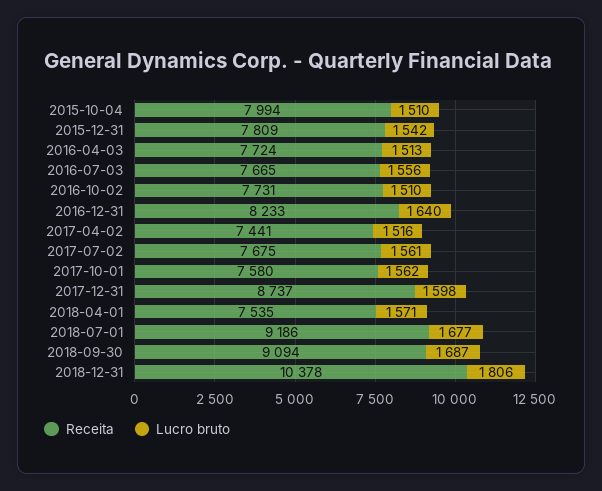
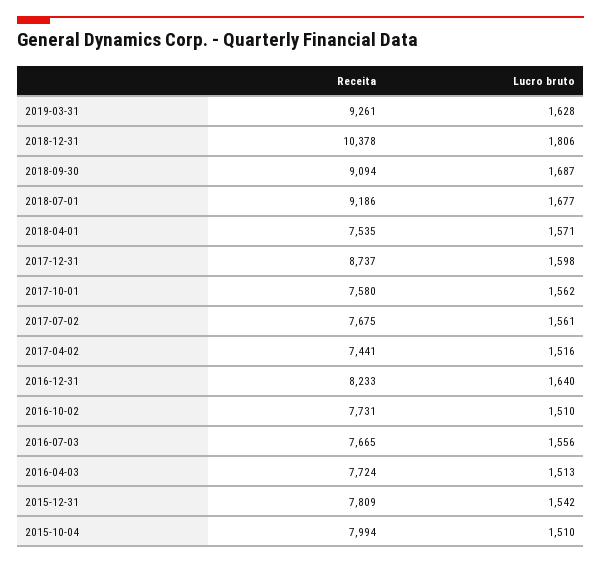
Receita, 2019-03-31: none -> 9261
Lucro bruto, 2019-03-31: none -> 1628

